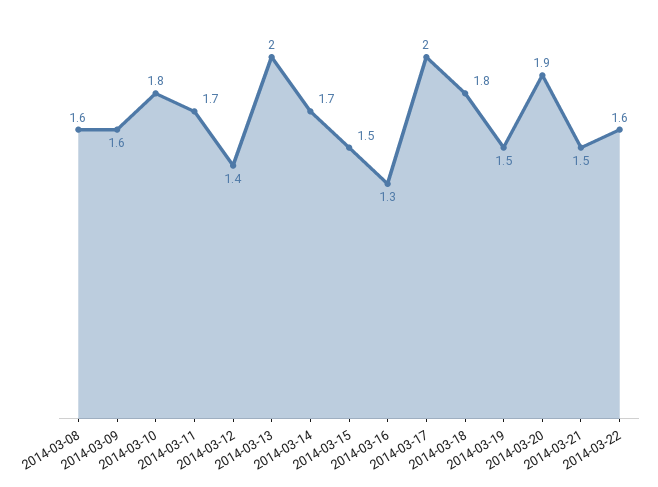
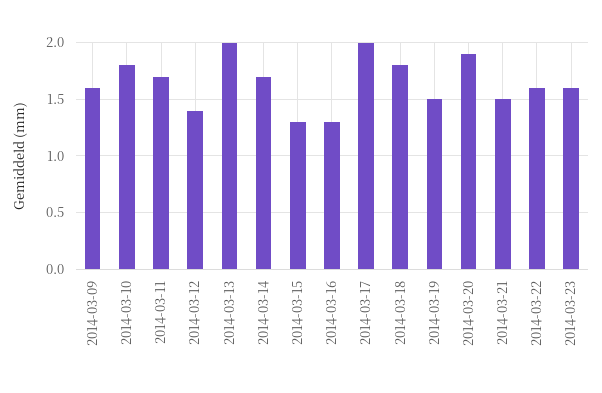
2014-03-08: 1.6 -> none
2014-03-15: 1.5 -> 1.3
2014-03-23: none -> 1.6

